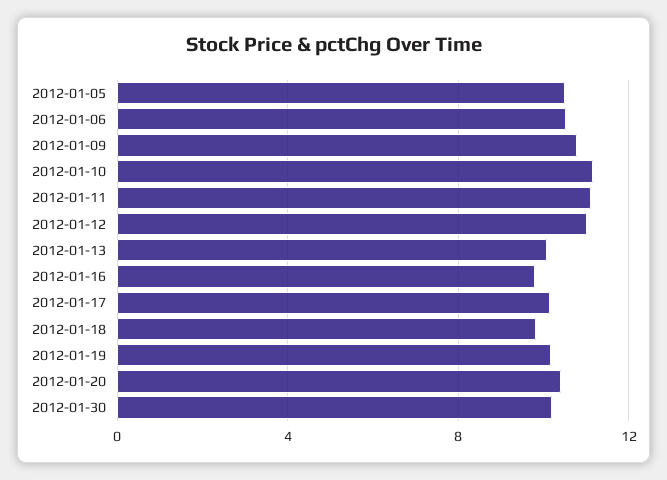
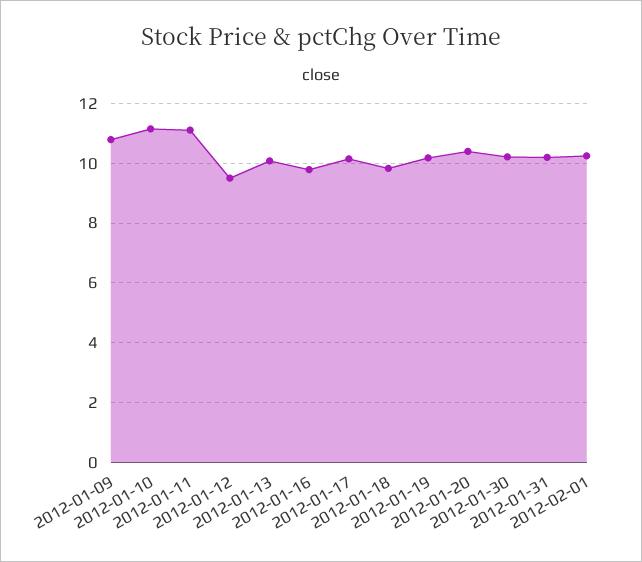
2012-01-05: 10.5 -> none
2012-01-06: 10.5 -> none
2012-01-12: 11 -> 9.5
2012-01-31: none -> 10.25
2012-02-01: none -> 10.25

